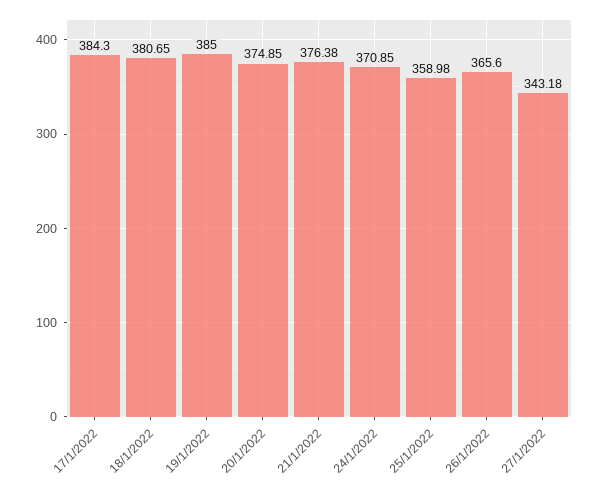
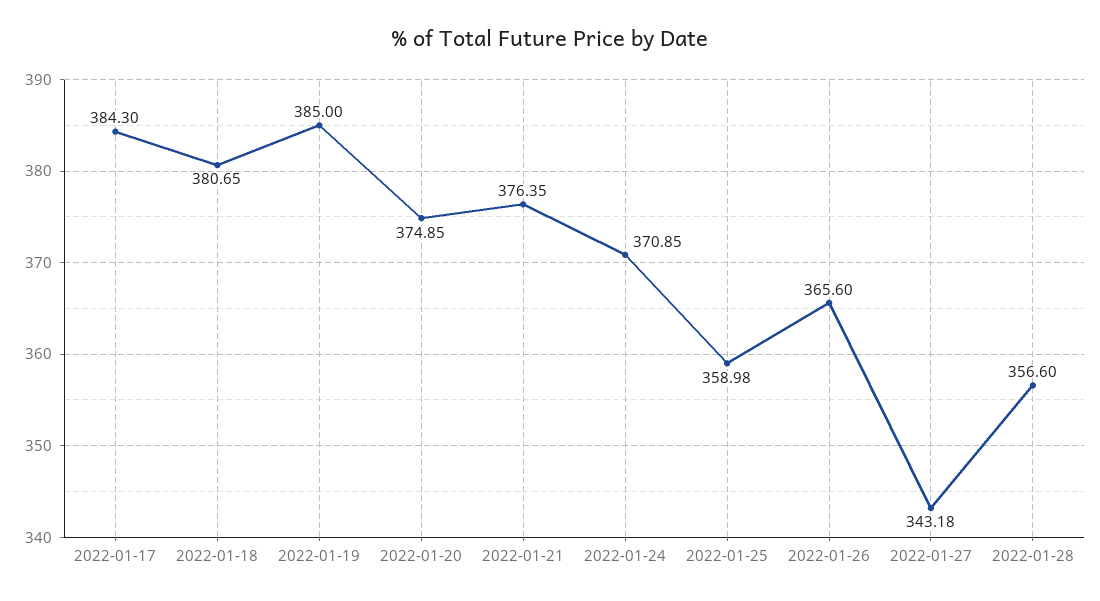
21/1/2022: 376.38 -> 376.35
2022-01-28: none -> 356.6

